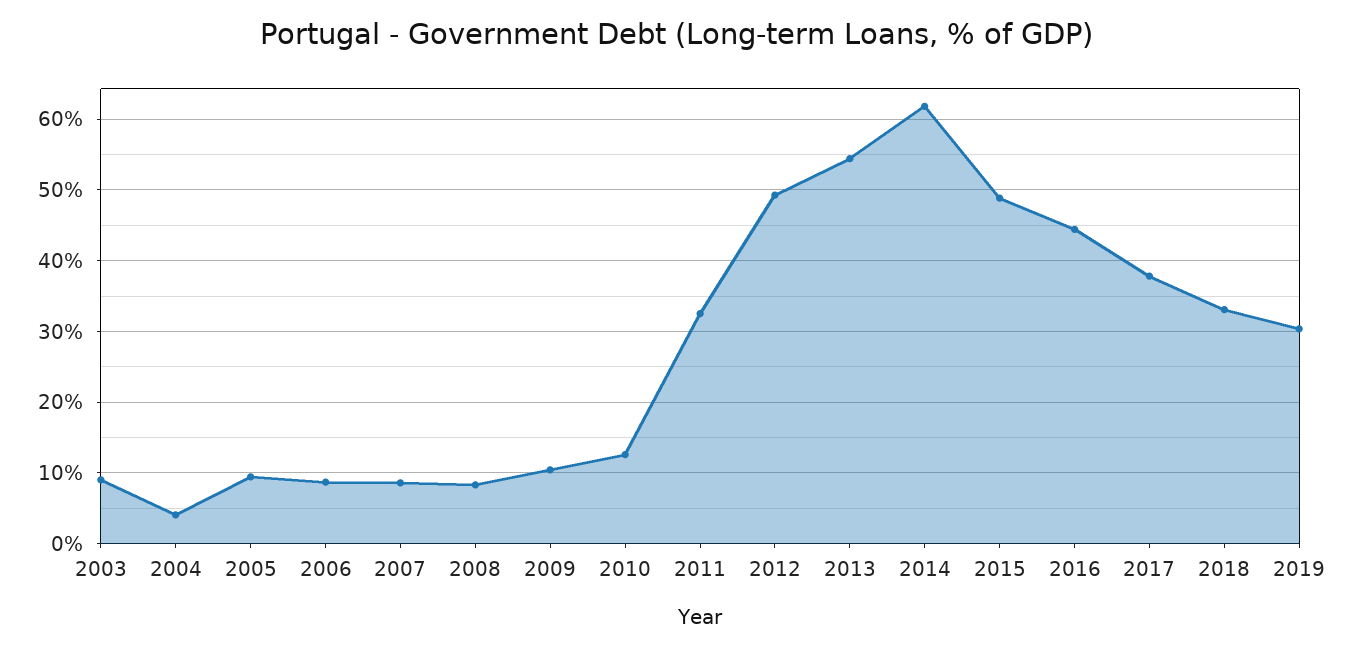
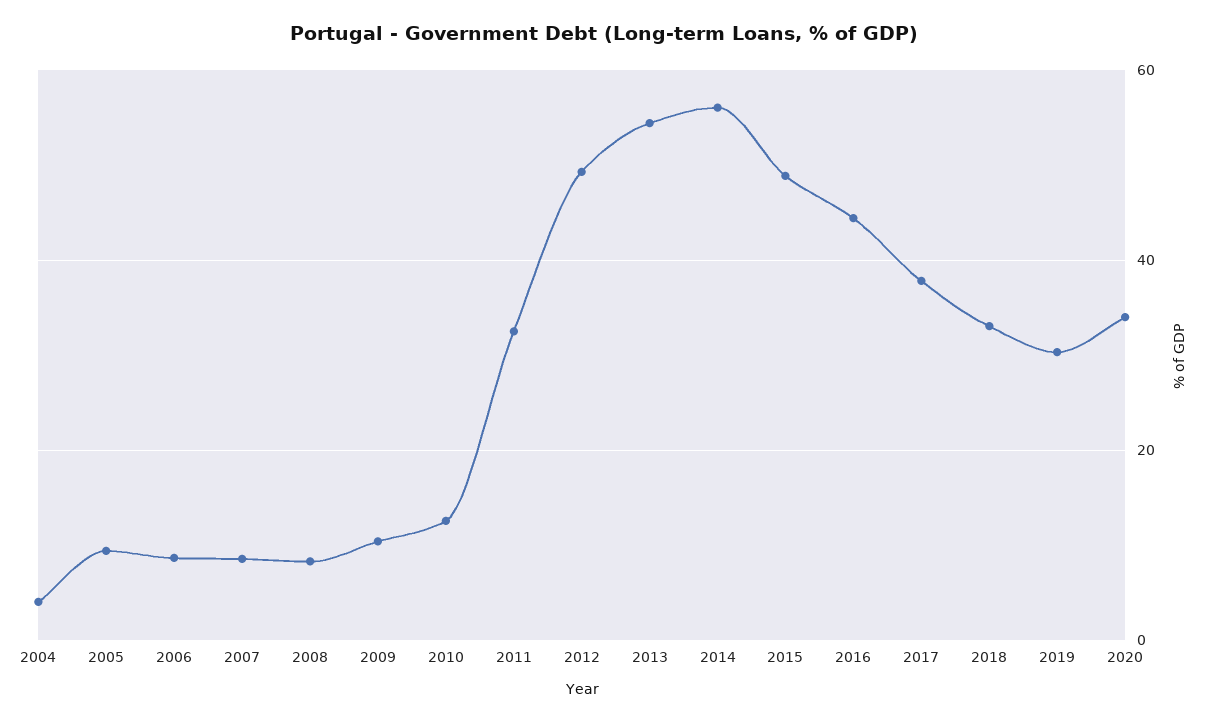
2003: 9 -> none
2014: 62 -> 56
2020: none -> 34

